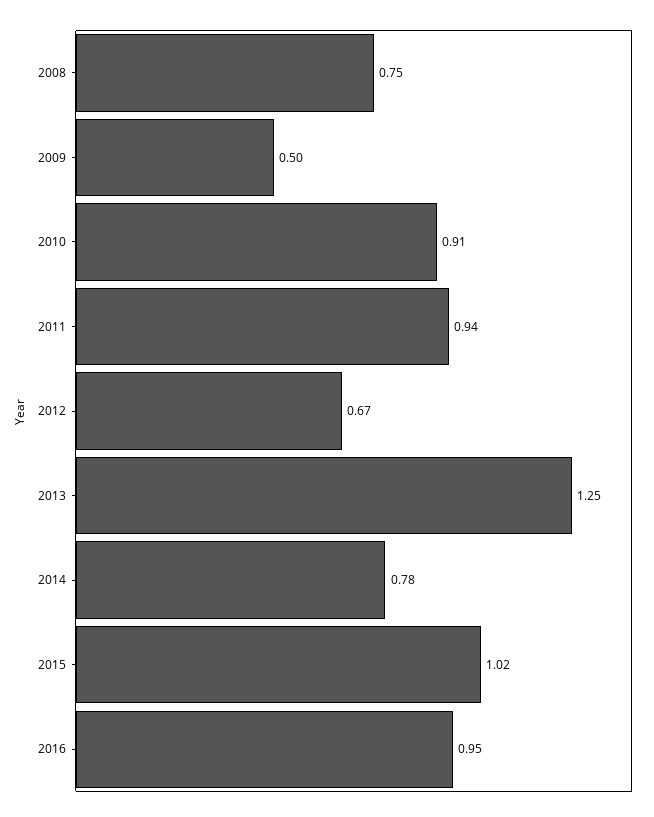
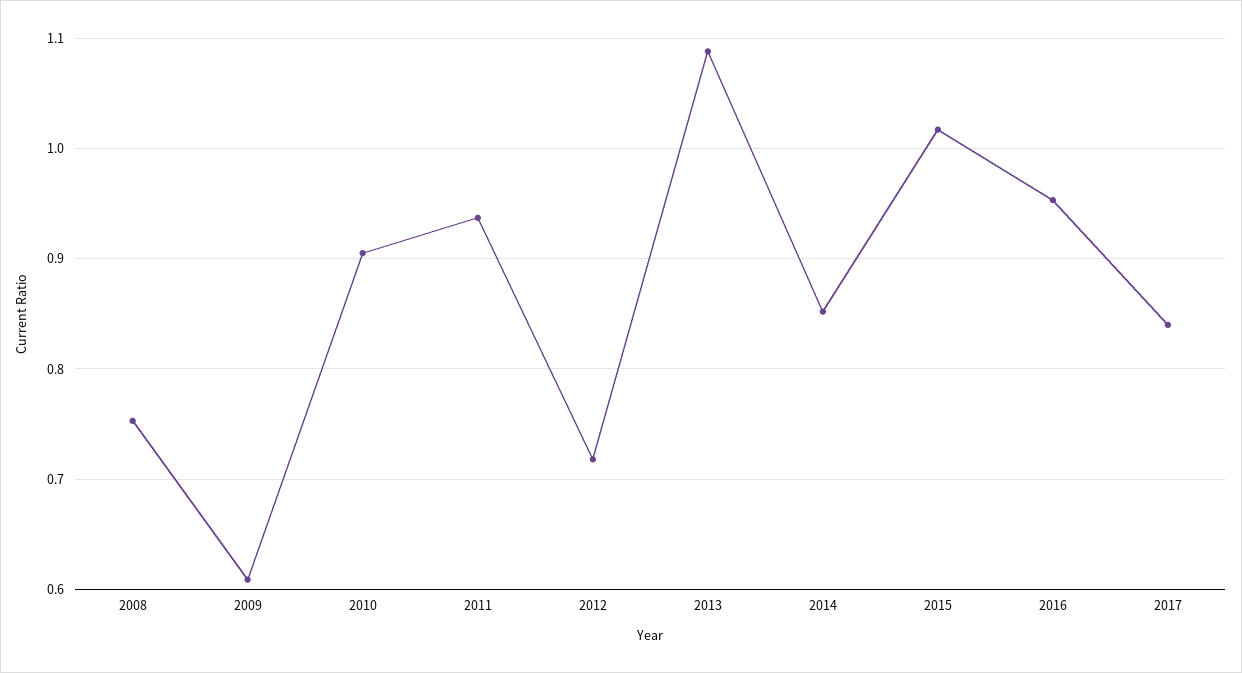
2009: 0.5 -> 0.61
2012: 0.67 -> 0.72
2013: 1.25 -> 1.09
2014: 0.78 -> 0.85
2017: none -> 0.84

